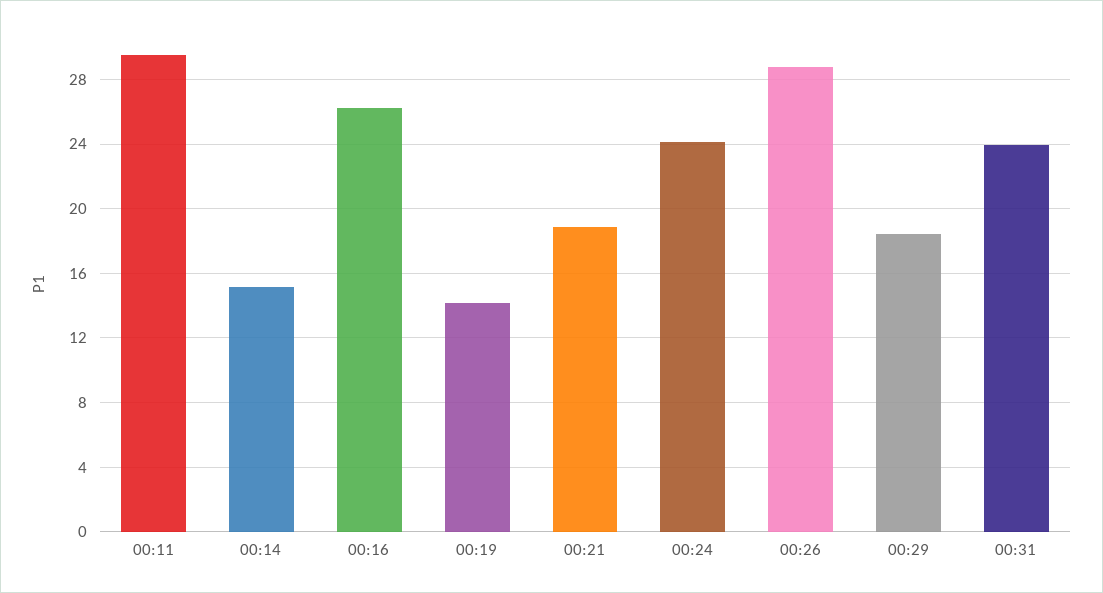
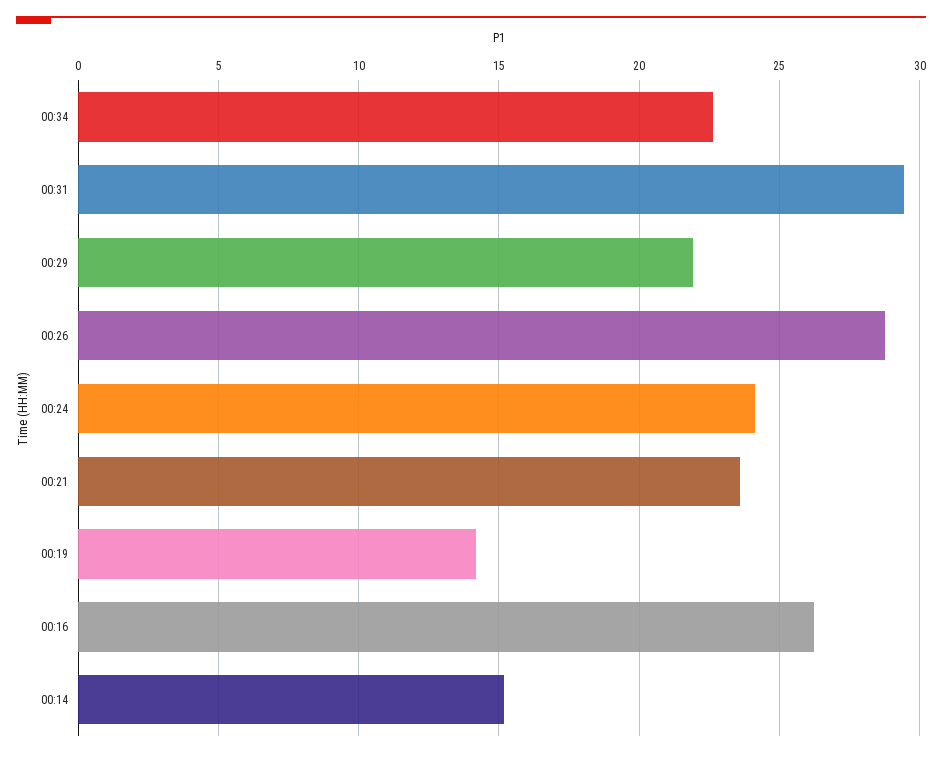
00:11: 29.5 -> none
00:21: 19 -> 23.5
00:29: 18.5 -> 22
00:31: 24 -> 29.5
00:34: none -> 22.5

